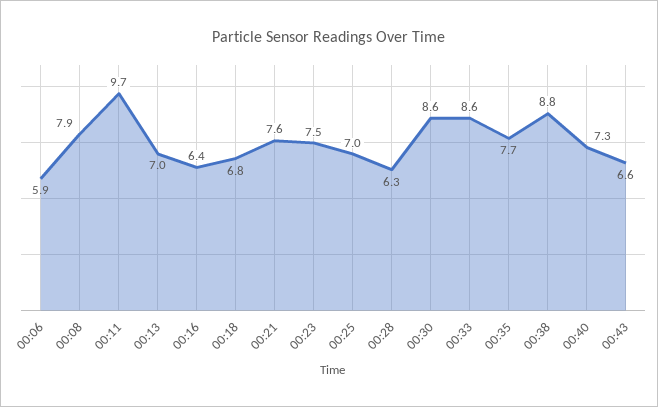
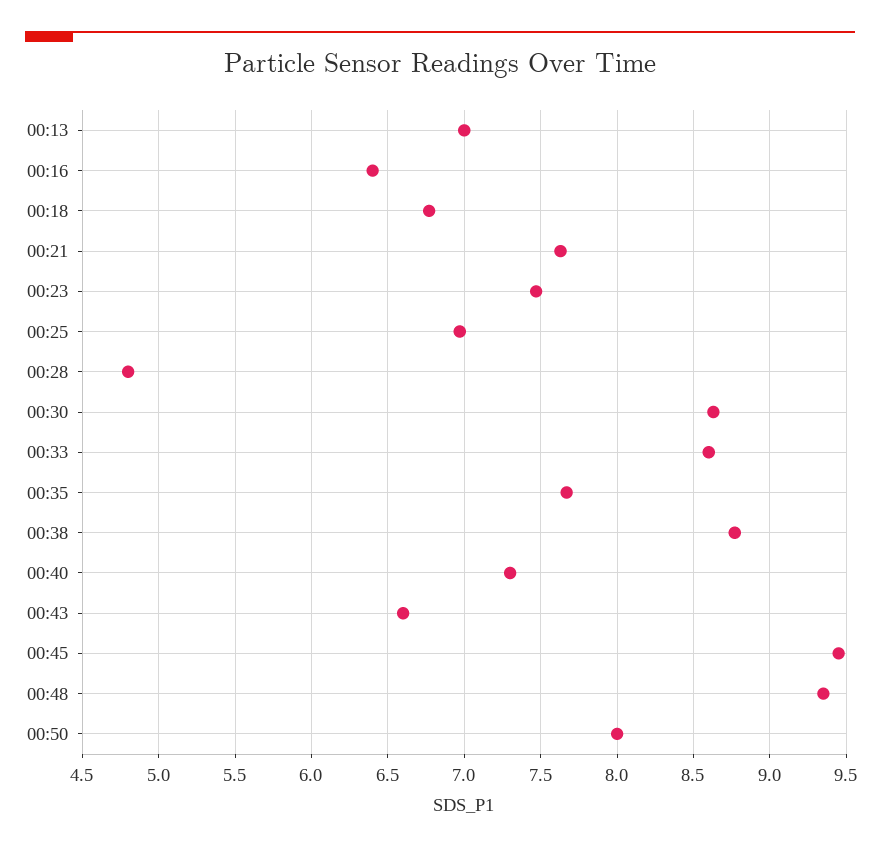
00:06: 5.9 -> none
00:08: 7.9 -> none
00:11: 9.7 -> none
00:28: 6.3 -> 4.8
00:45: none -> 9.45
00:48: none -> 9.35
00:50: none -> 8

